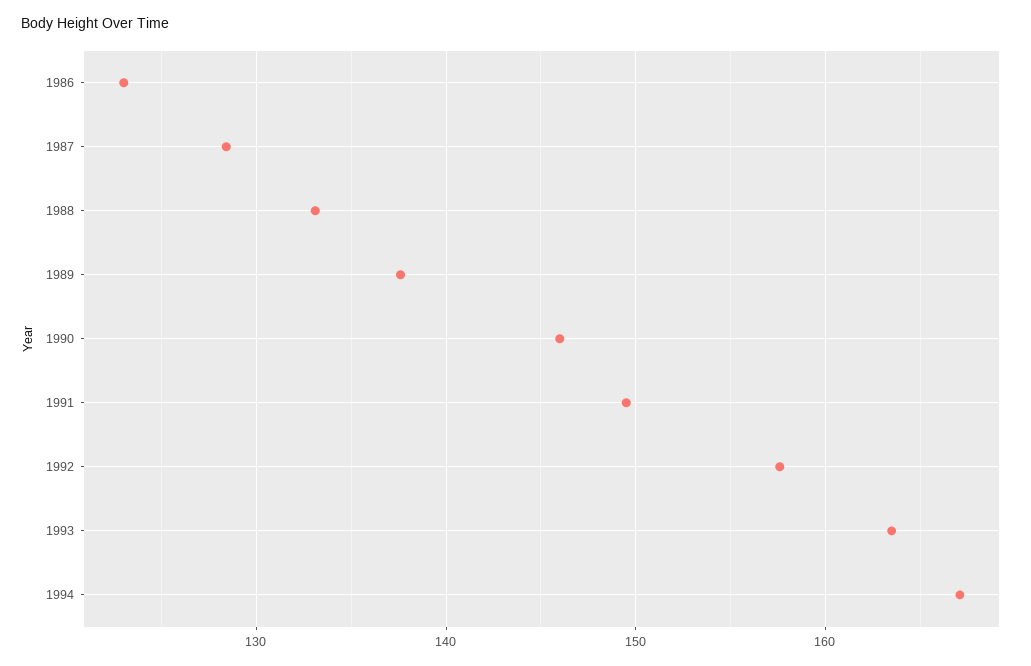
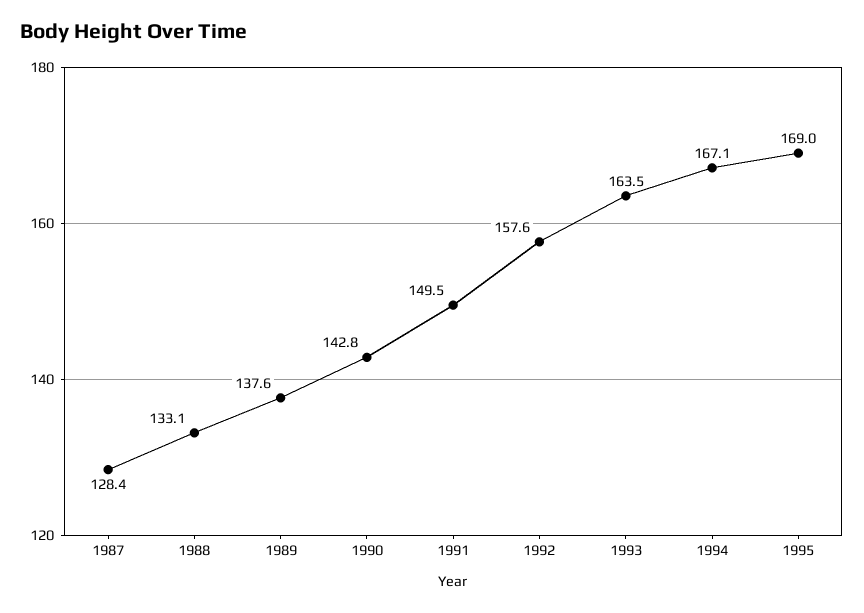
1986: 123 -> none
1990: 146 -> 142.8
1995: none -> 169

